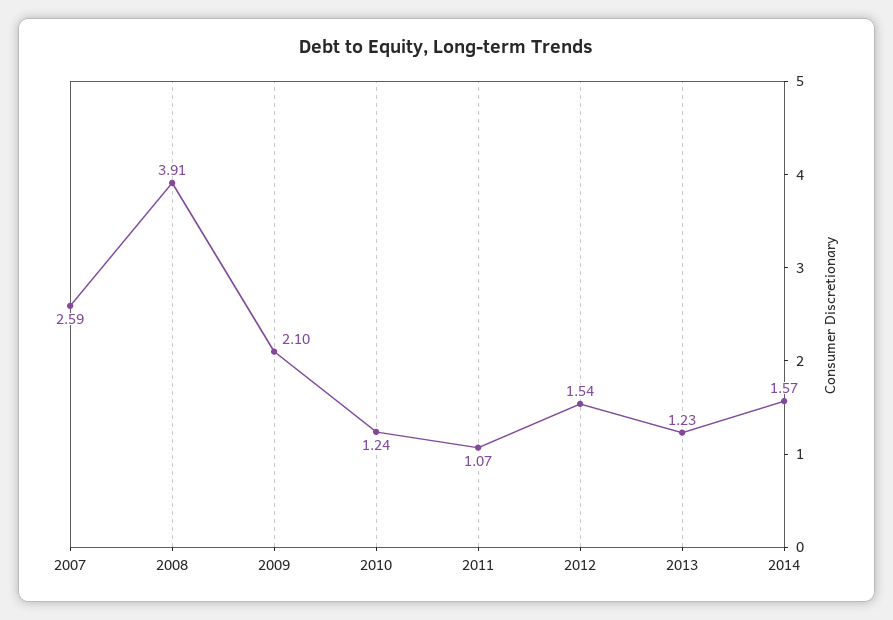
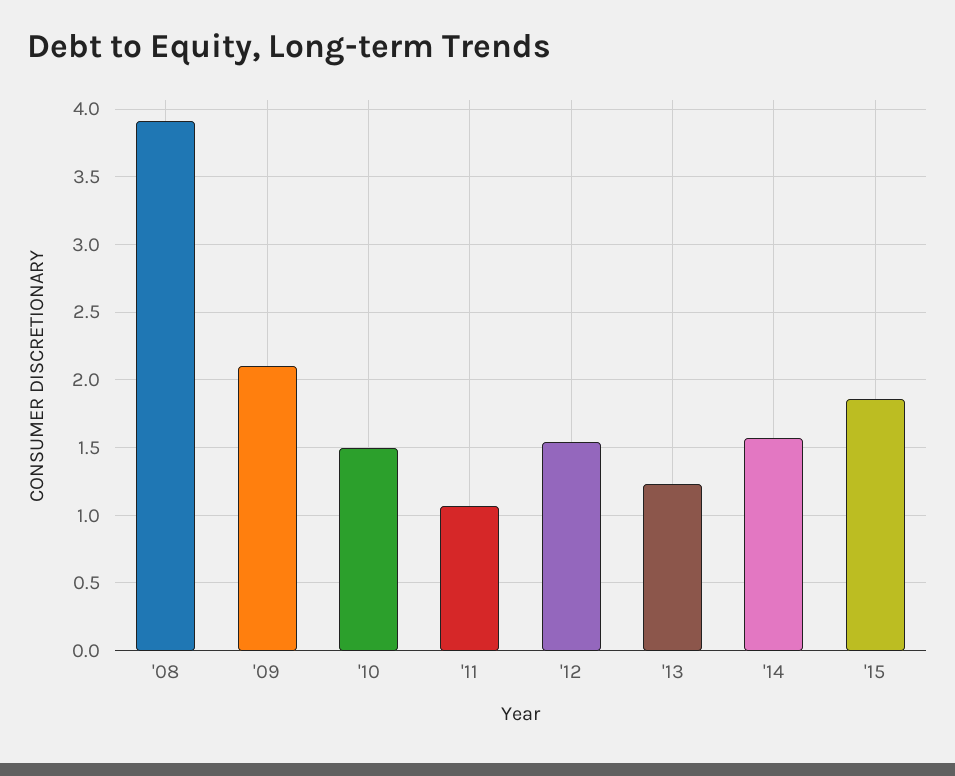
2007: 2.59 -> none
2010: 1.24 -> 1.5
'15: none -> 1.85

